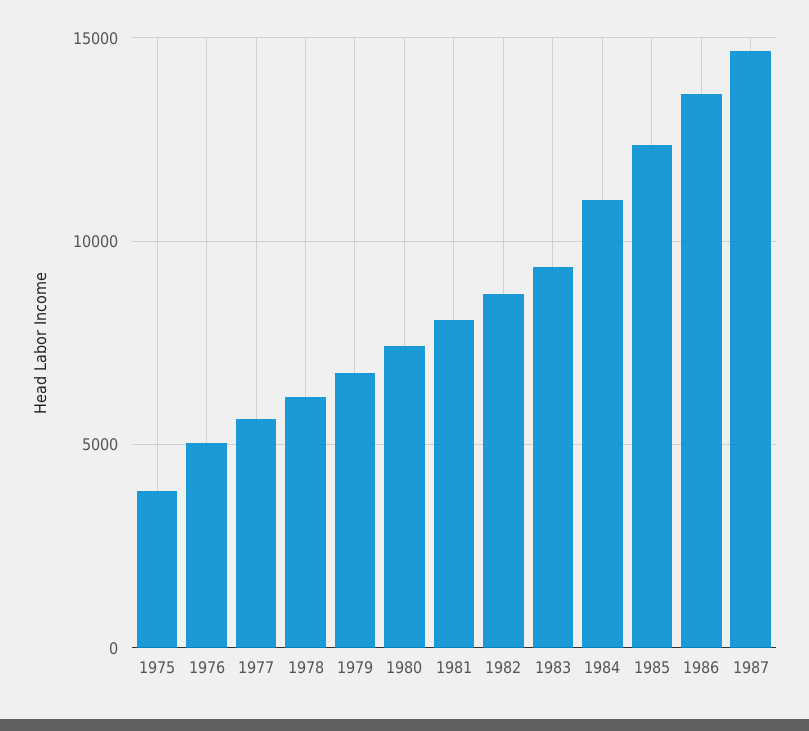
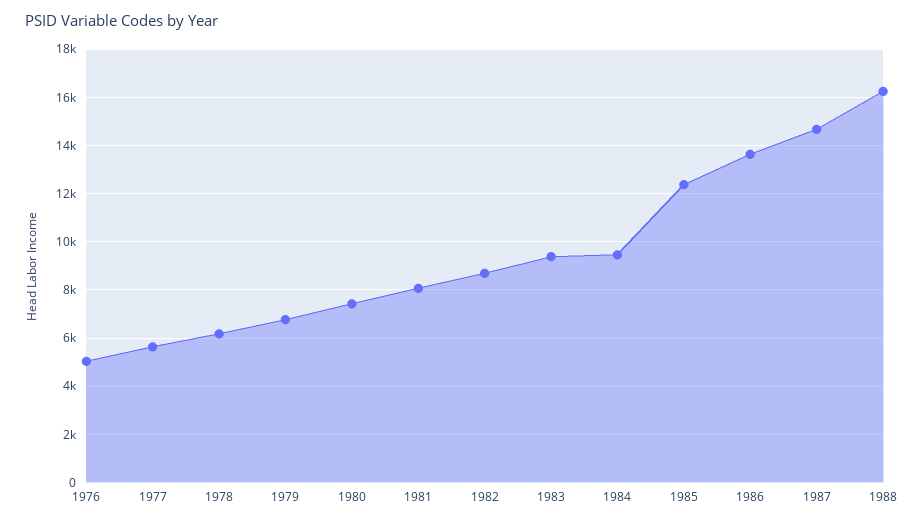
1975: 4000 -> none
1984: 11000 -> 9500
1988: none -> 16250

